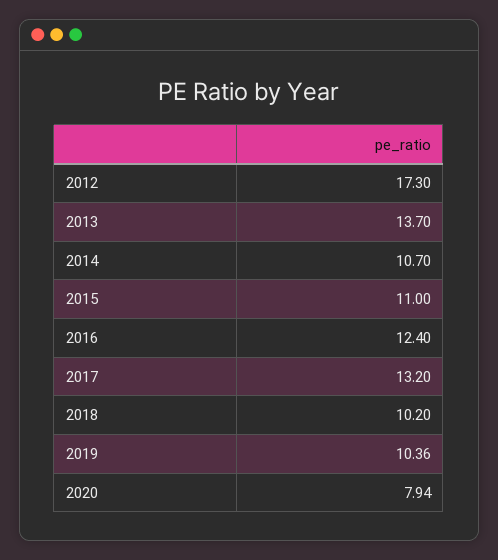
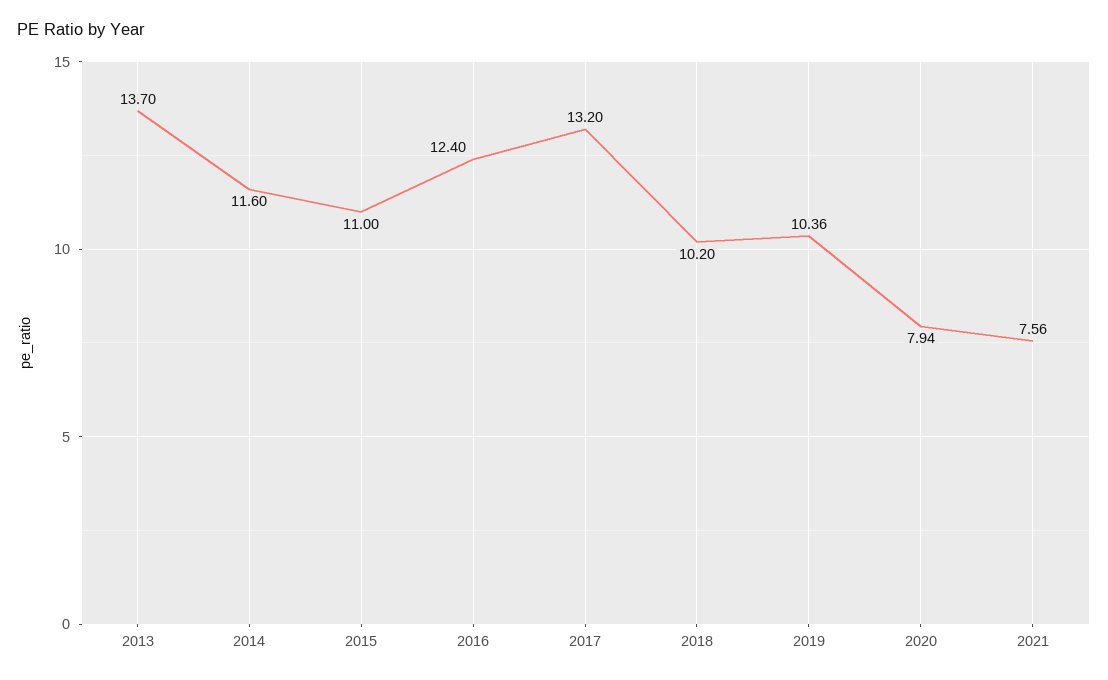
2012: 17.3 -> none
2014: 10.7 -> 11.6
2021: none -> 7.56

